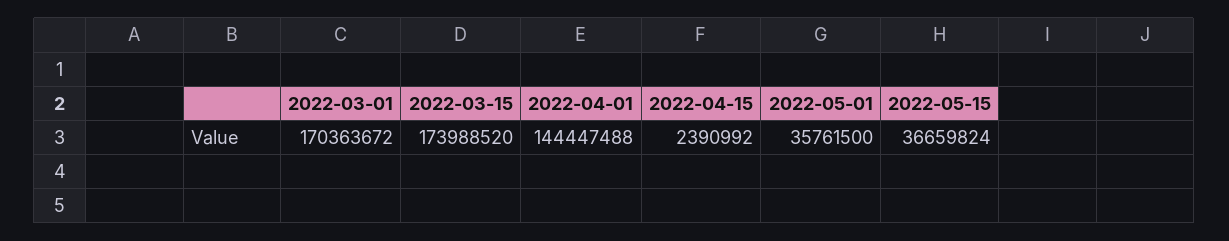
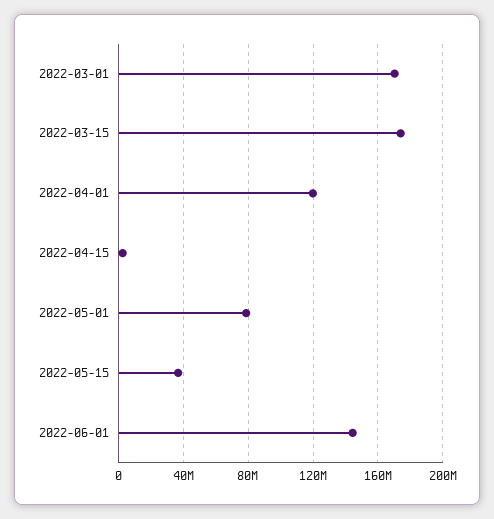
2022-04-01: 144447488 -> 120000000
2022-05-01: 35761500 -> 80000000
2022-06-01: none -> 145000000

